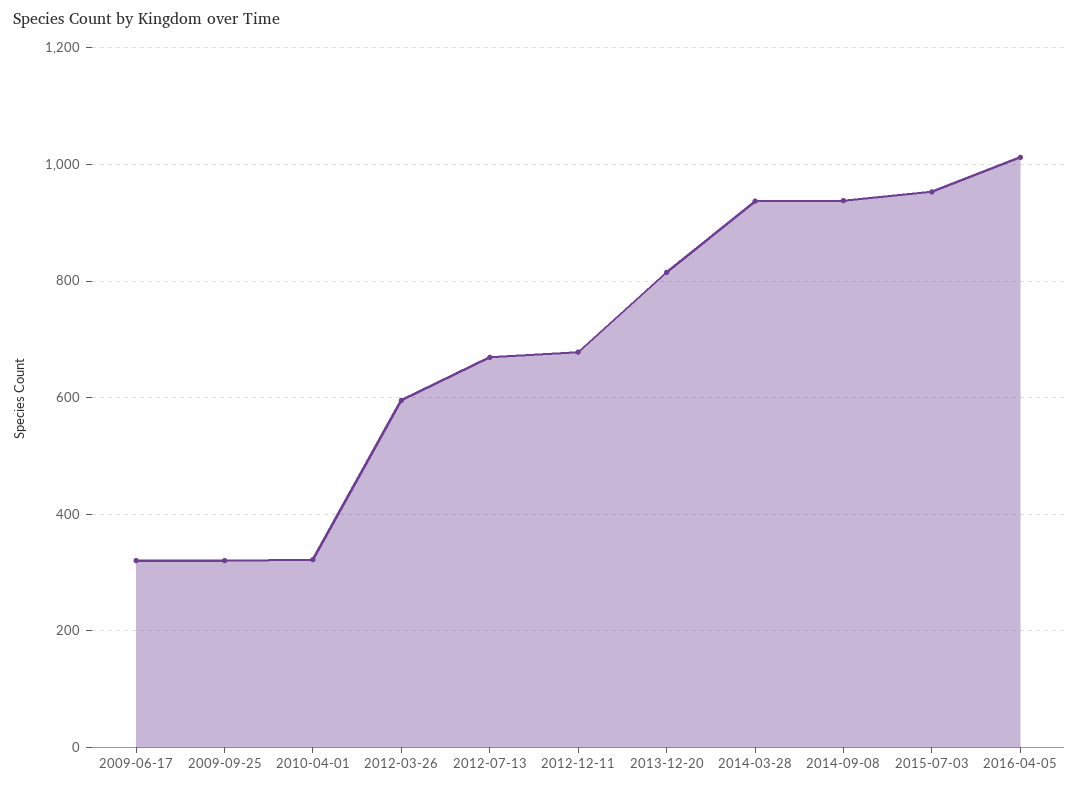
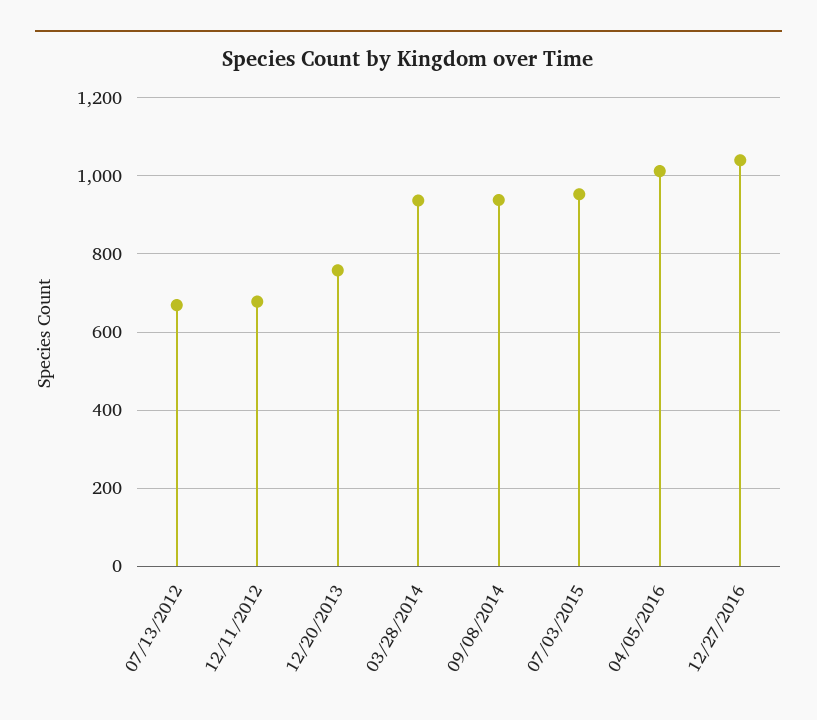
2009-06-17: 320 -> none
2009-09-25: 320 -> none
2010-04-01: 320 -> none
2012-03-26: 600 -> none
2013-12-20: 820 -> 760
12/27/2016: none -> 1040

